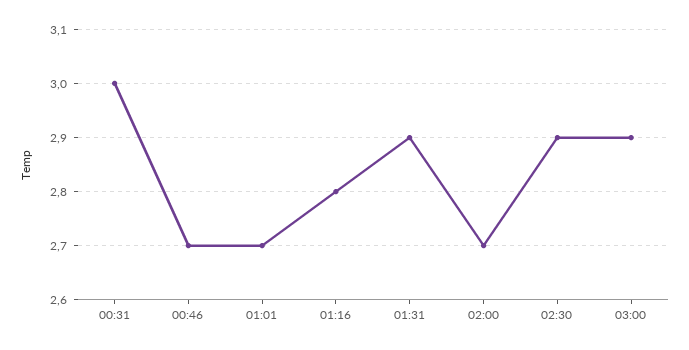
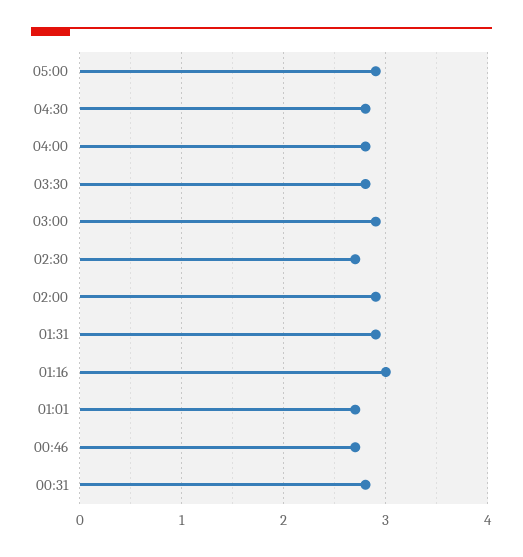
00:31: 3 -> 2.8
01:16: 2.8 -> 3
02:00: 2.7 -> 2.9
02:30: 2.9 -> 2.7
05:00: none -> 2.9
04:30: none -> 2.8
04:00: none -> 2.8
03:30: none -> 2.8

